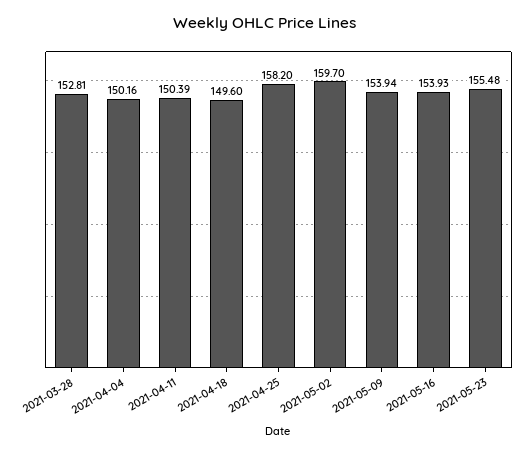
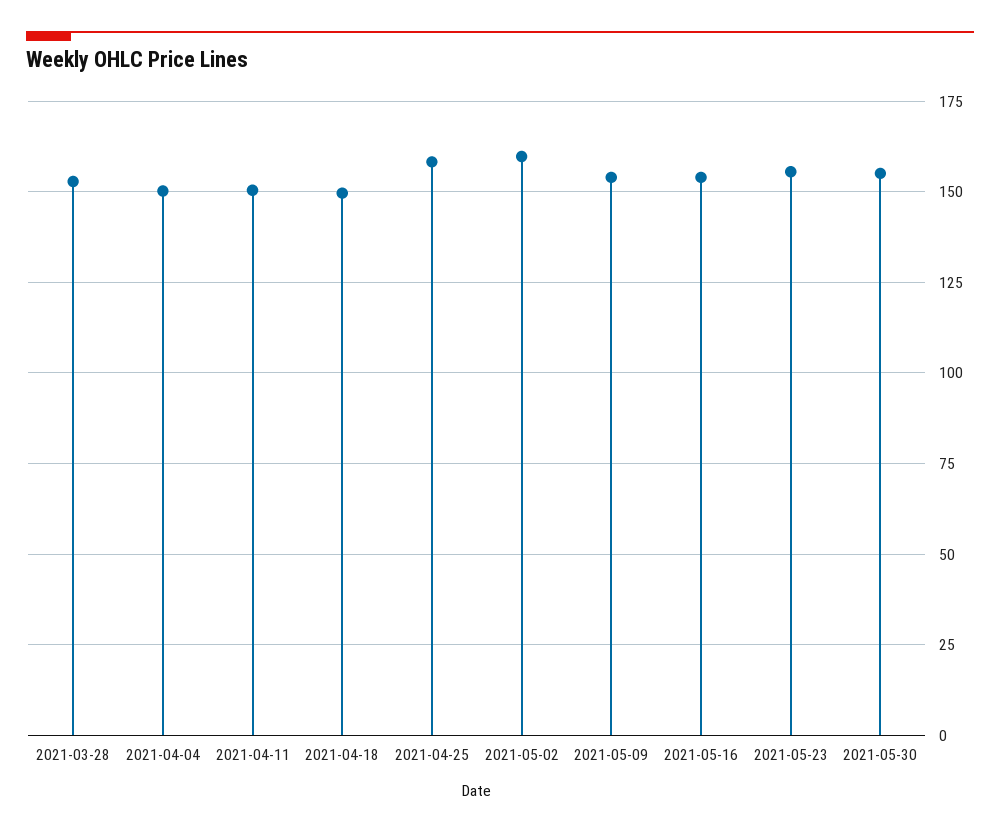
2021-05-30: none -> 155

